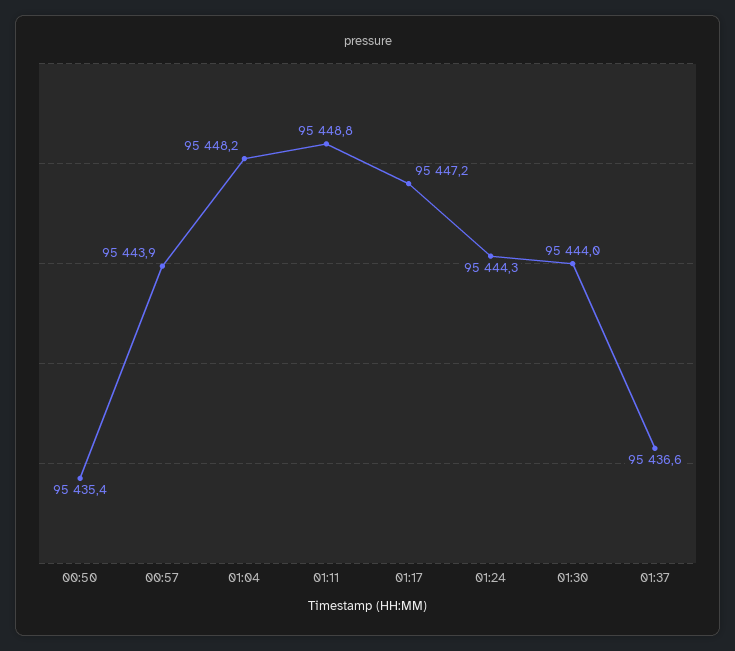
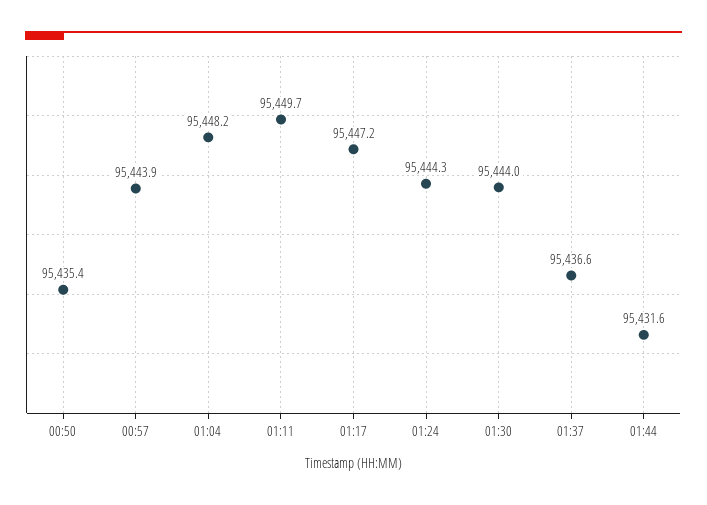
01:11: 95448.8 -> 95449.7
01:44: none -> 95431.6

